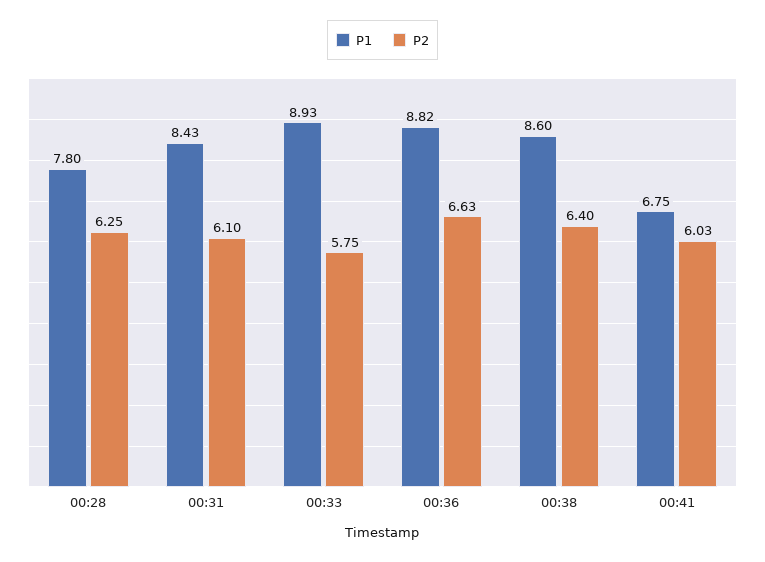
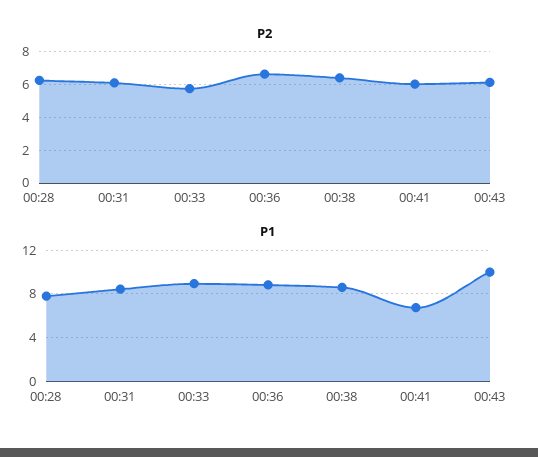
P2, 00:43: none -> 6
P1, 00:43: none -> 10

